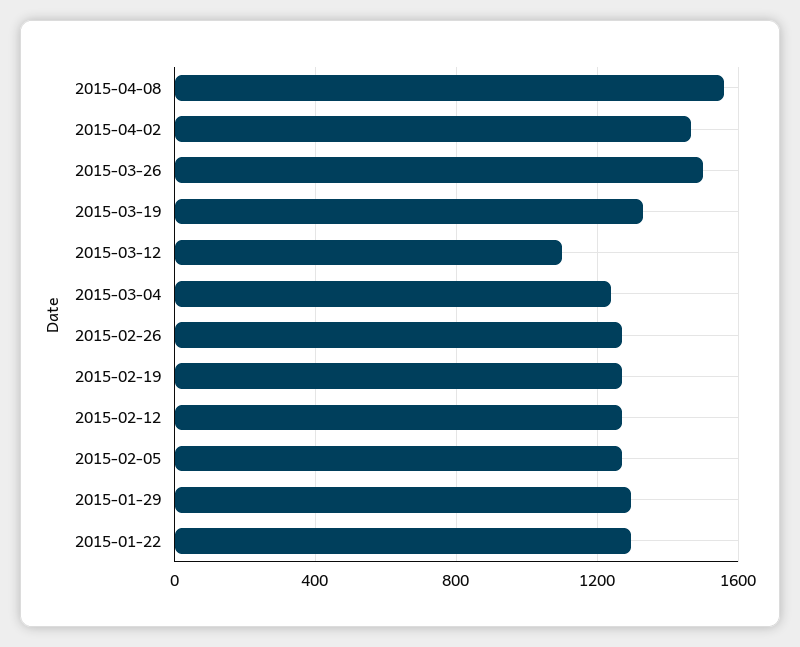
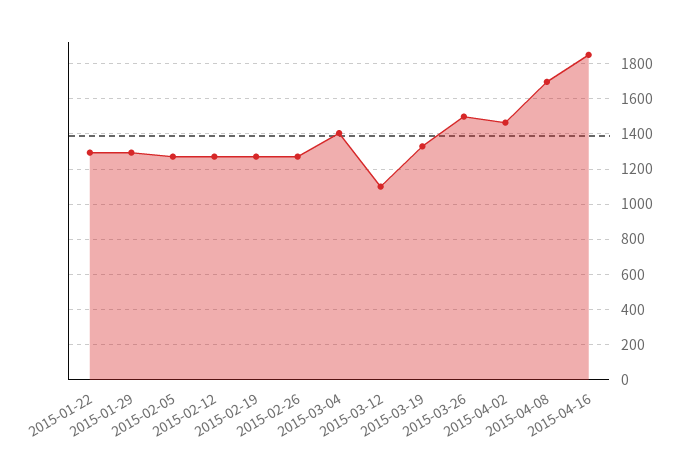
2015-04-08: 1550 -> 1700
2015-03-04: 1250 -> 1400
2015-04-16: none -> 1850

